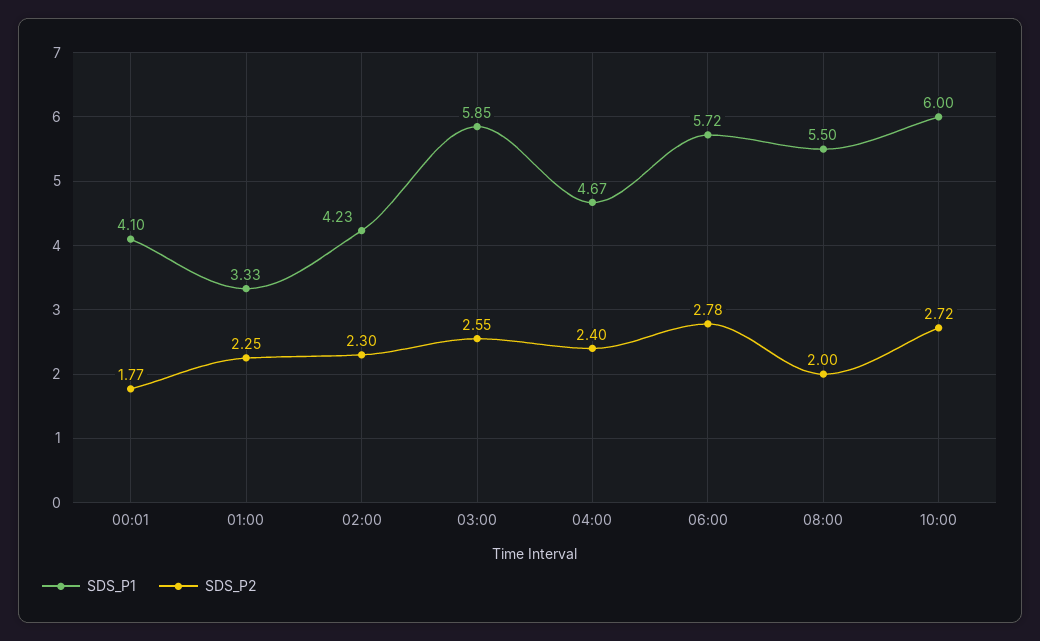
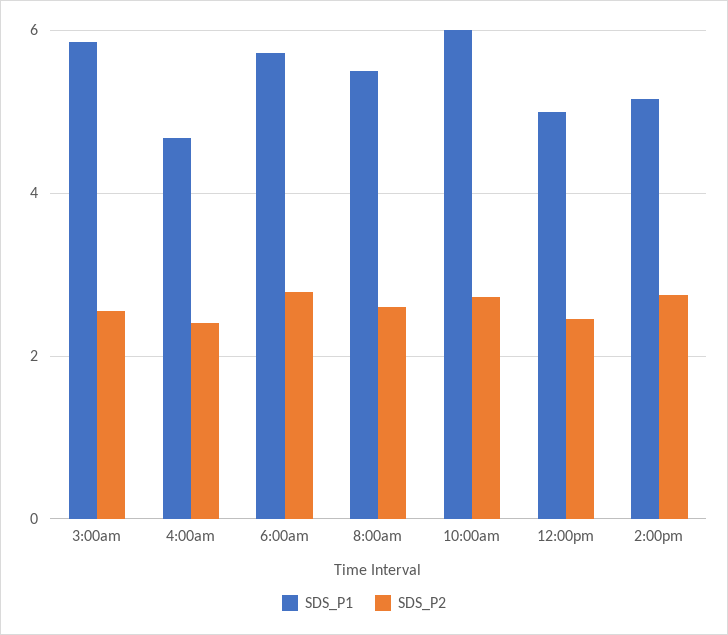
SDS_P1, 00:01: 4.1 -> none
SDS_P2, 00:01: 1.77 -> none
SDS_P1, 01:00: 3.33 -> none
SDS_P2, 01:00: 2.25 -> none
SDS_P1, 02:00: 4.23 -> none
SDS_P2, 02:00: 2.3 -> none
SDS_P2, 08:00: 2 -> 2.6
SDS_P1, 12:00pm: none -> 5
SDS_P2, 12:00pm: none -> 2.4
SDS_P1, 2:00pm: none -> 5.2
SDS_P2, 2:00pm: none -> 2.8

